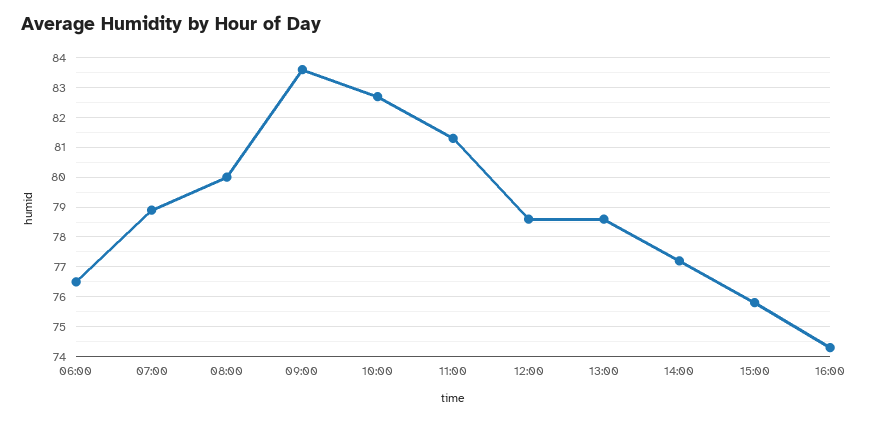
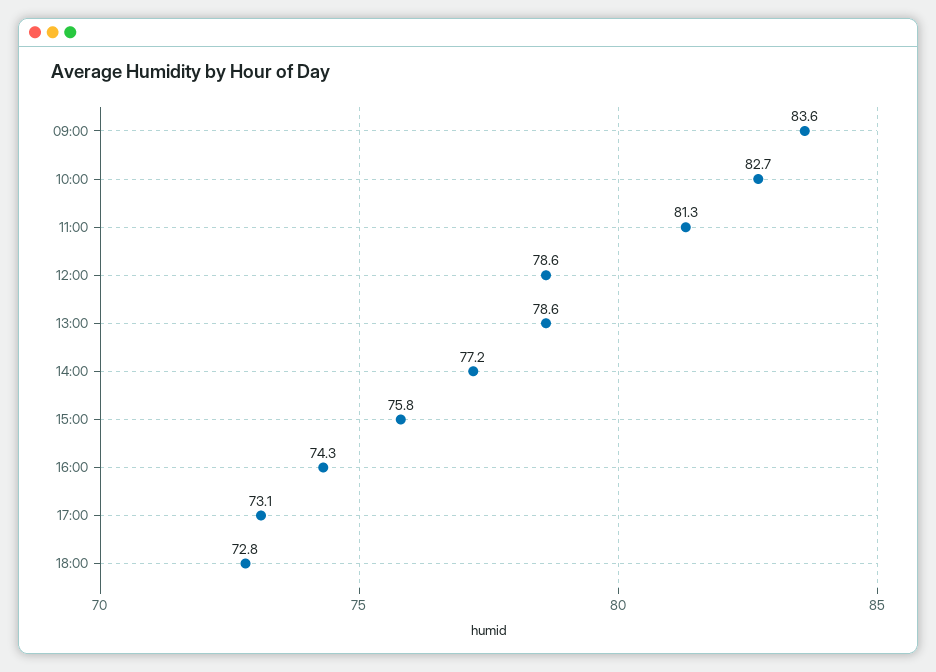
06:00: 76.5 -> none
07:00: 79 -> none
08:00: 80 -> none
17:00: none -> 73.1
18:00: none -> 72.8

